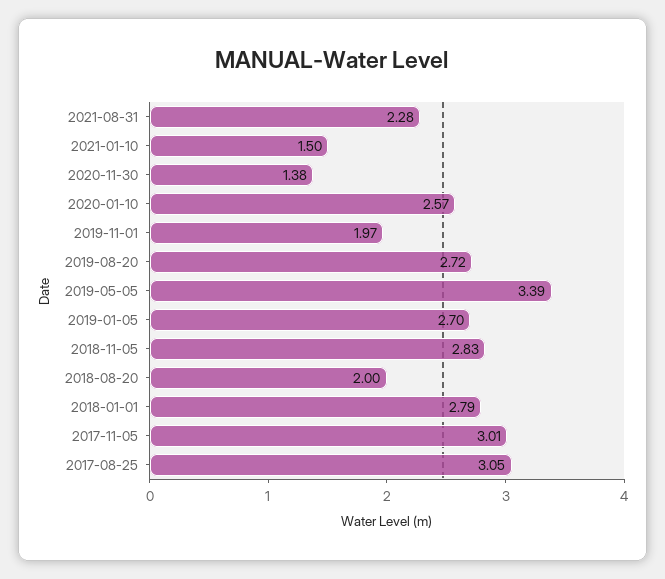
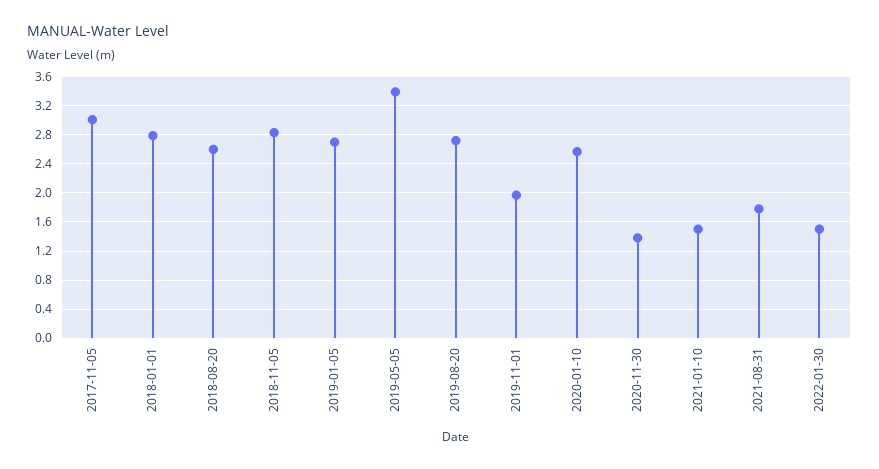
2021-08-31: 2.28 -> 1.8
2018-08-20: 2 -> 2.6
2017-08-25: 3.05 -> none
2022-01-30: none -> 1.5

